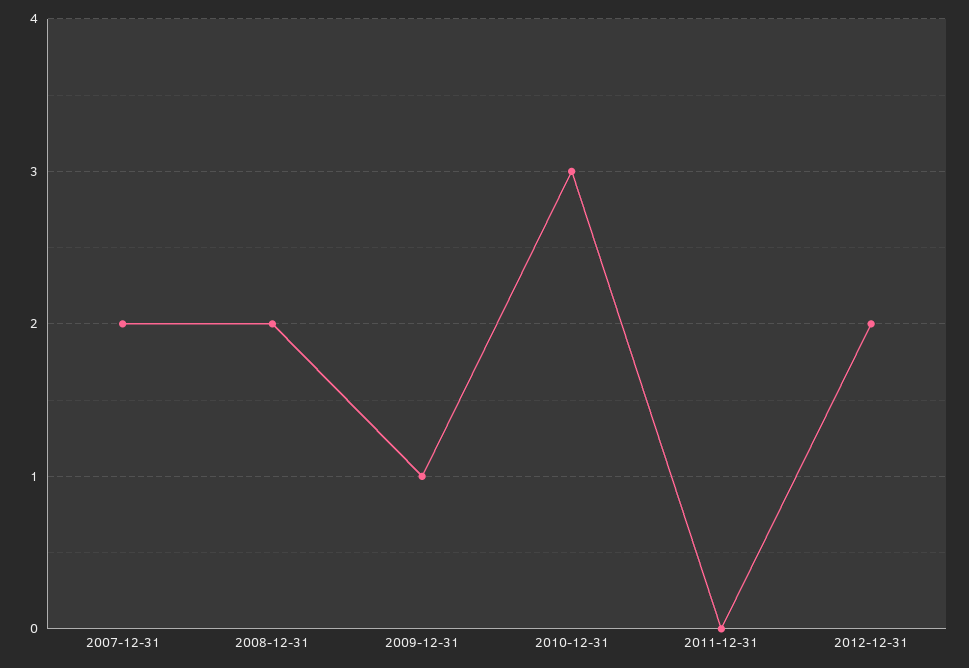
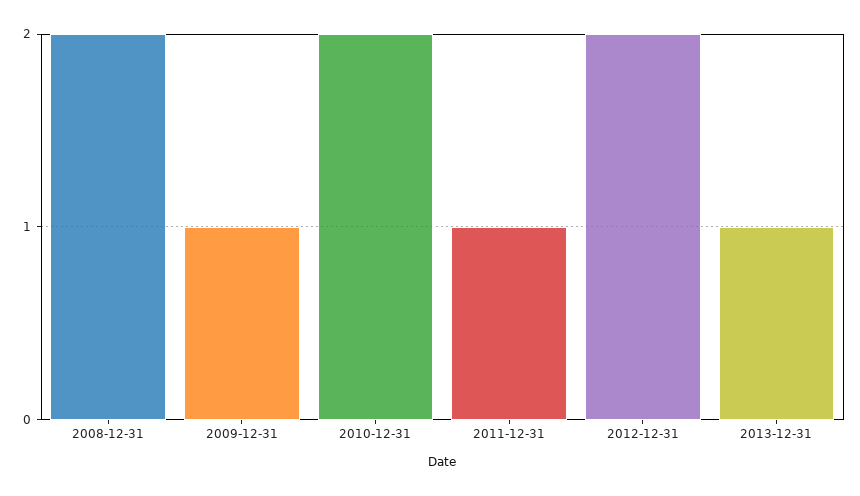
2007-12-31: 2 -> none
2010-12-31: 3 -> 2
2011-12-31: 0 -> 1
2013-12-31: none -> 1

